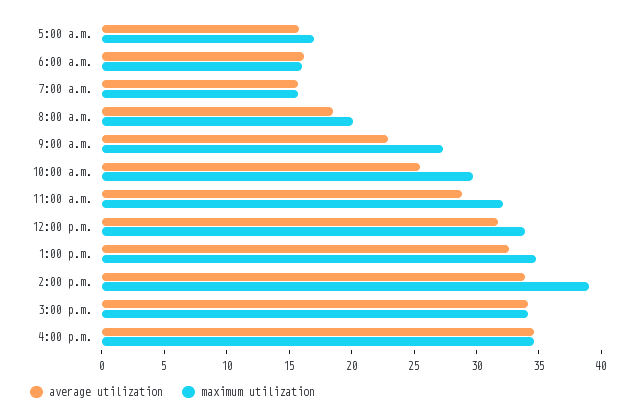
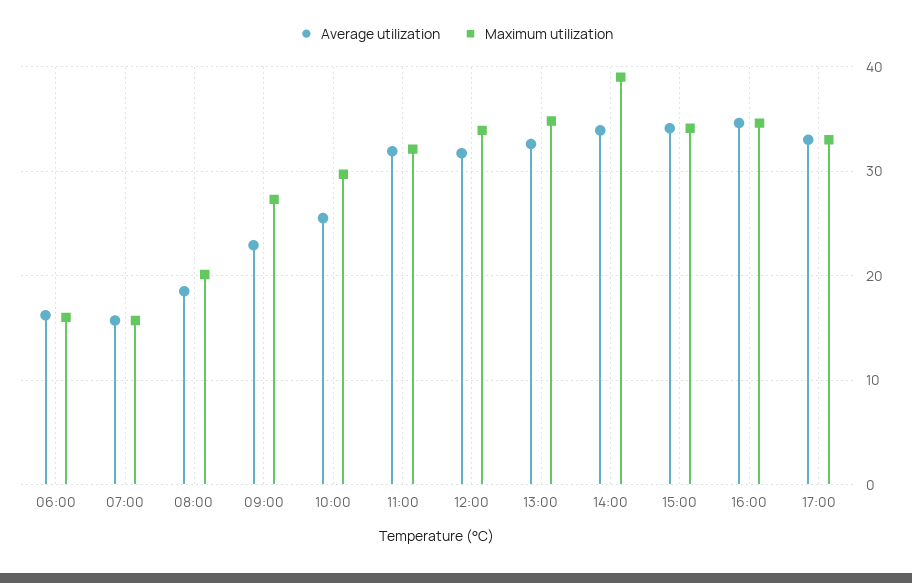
average utilization, 5:00 a.m.: 16 -> none
maximum utilization, 5:00 a.m.: 17 -> none
average utilization, 11:00 a.m.: 29 -> 32
average utilization, 17:00: none -> 33
maximum utilization, 17:00: none -> 33

